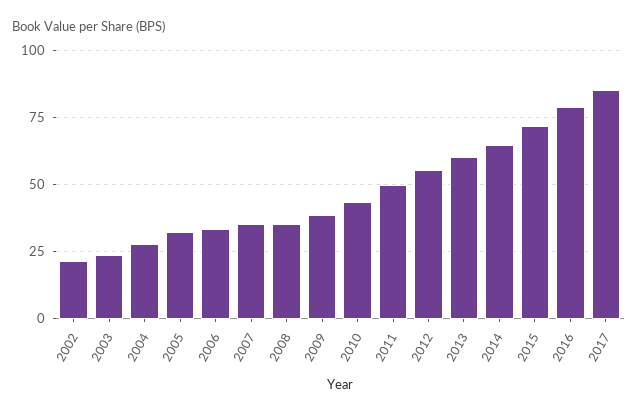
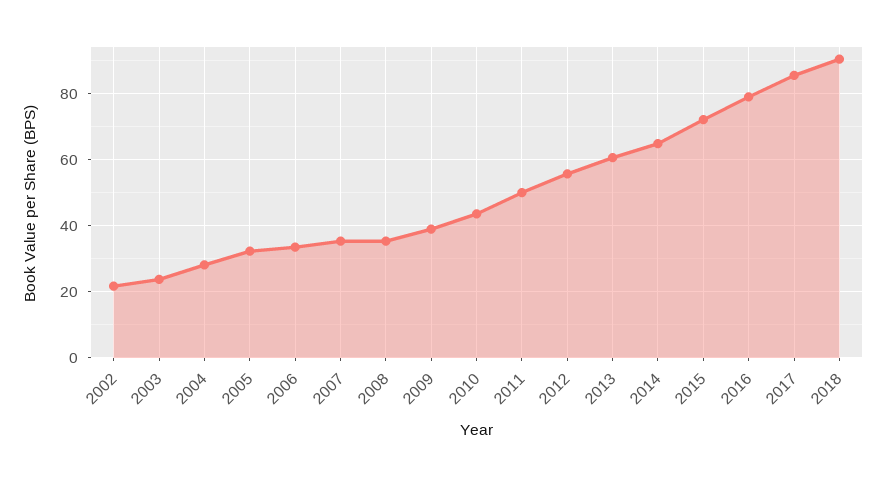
2018: none -> 90

